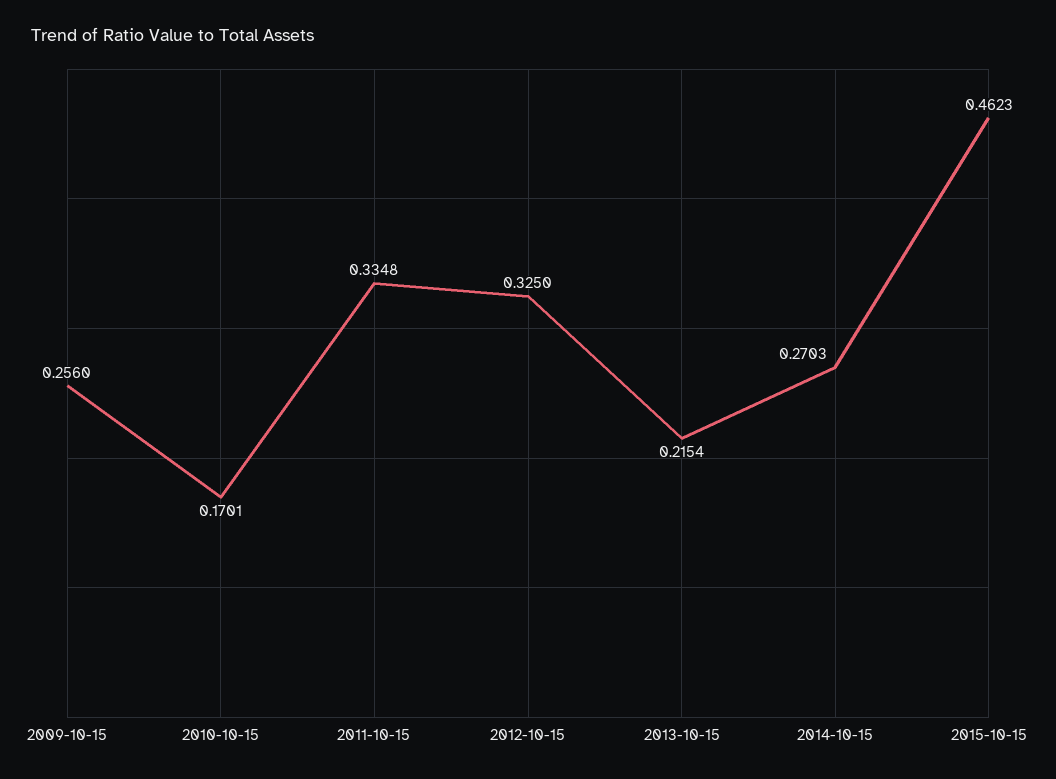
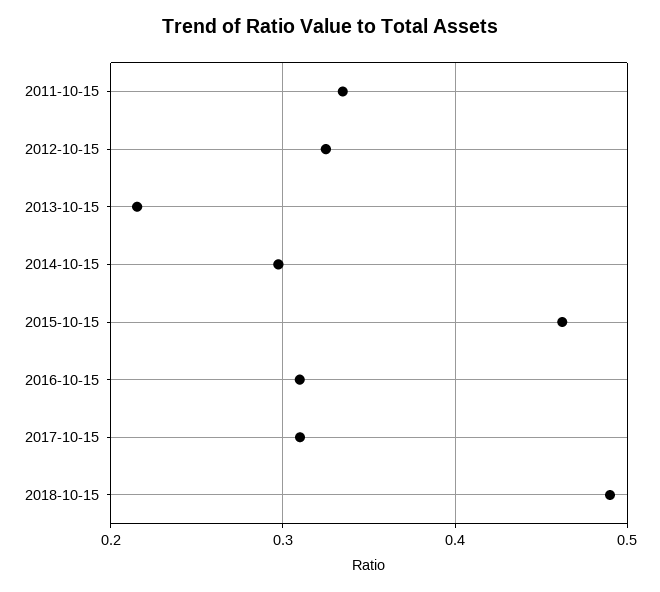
2009-10-15: 0.256 -> none
2010-10-15: 0.1701 -> none
2014-10-15: 0.2703 -> 0.3
2016-10-15: none -> 0.31
2017-10-15: none -> 0.31
2018-10-15: none -> 0.49

